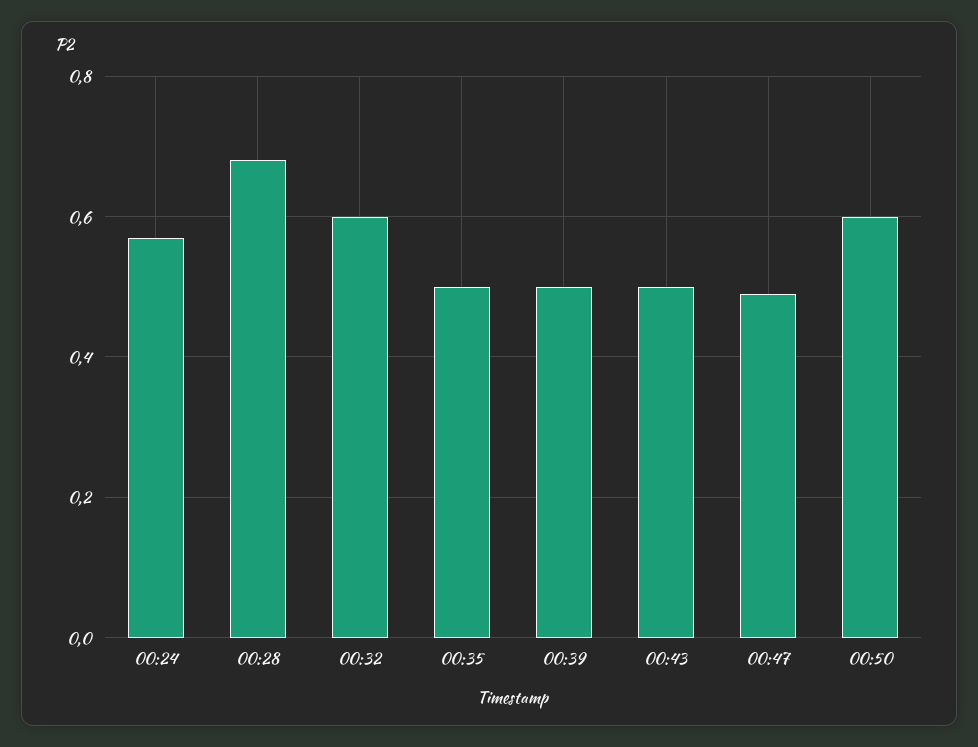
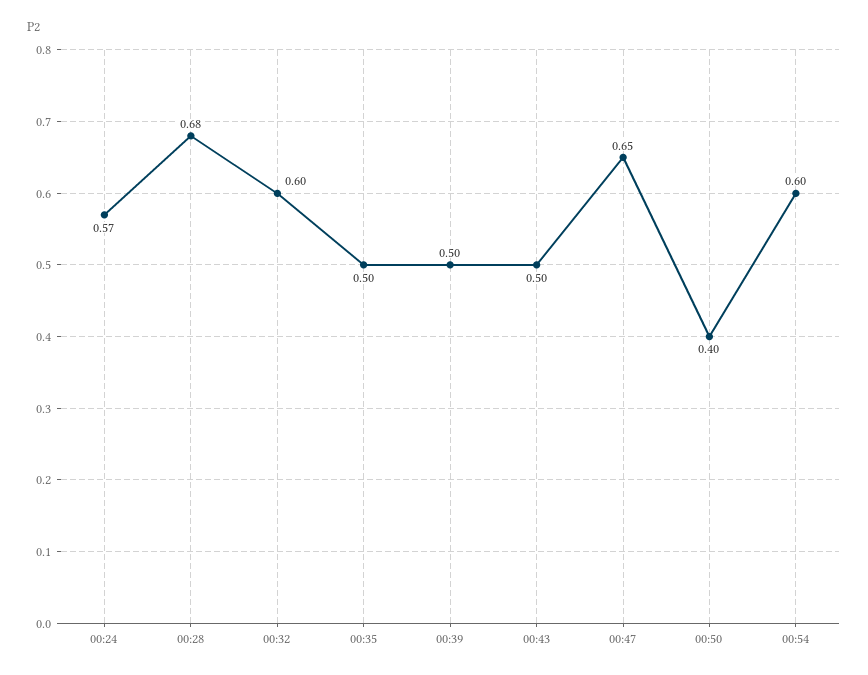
00:47: 0.5 -> 0.65
00:50: 0.6 -> 0.4
00:54: none -> 0.6

